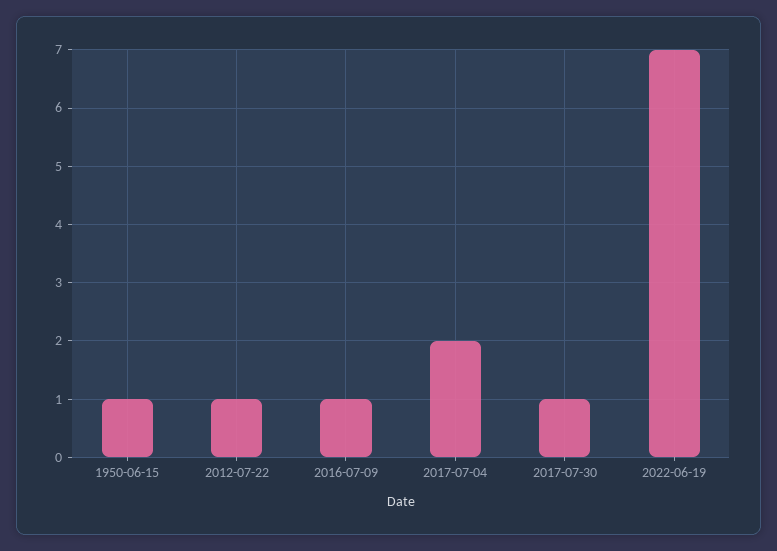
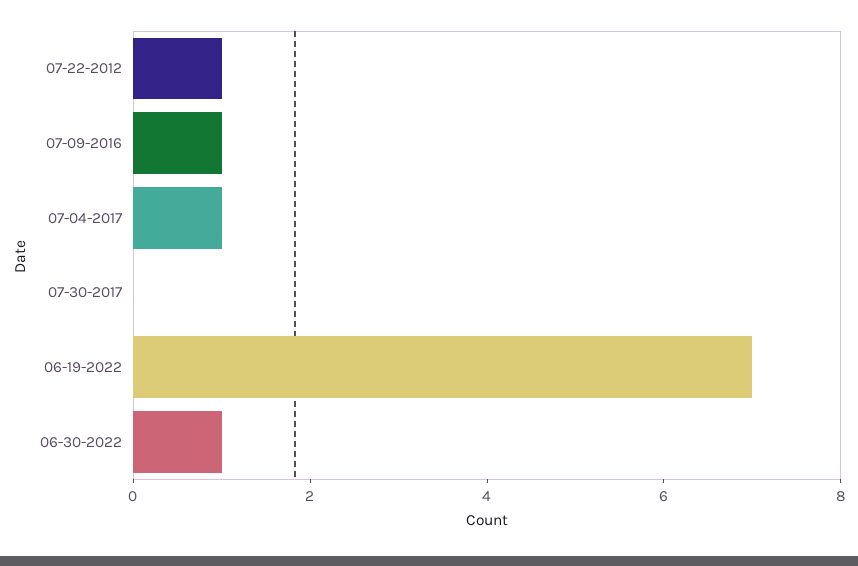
1950-06-15: 1 -> none
2017-07-04: 2 -> 1
2017-07-30: 1 -> 0
06-30-2022: none -> 1

